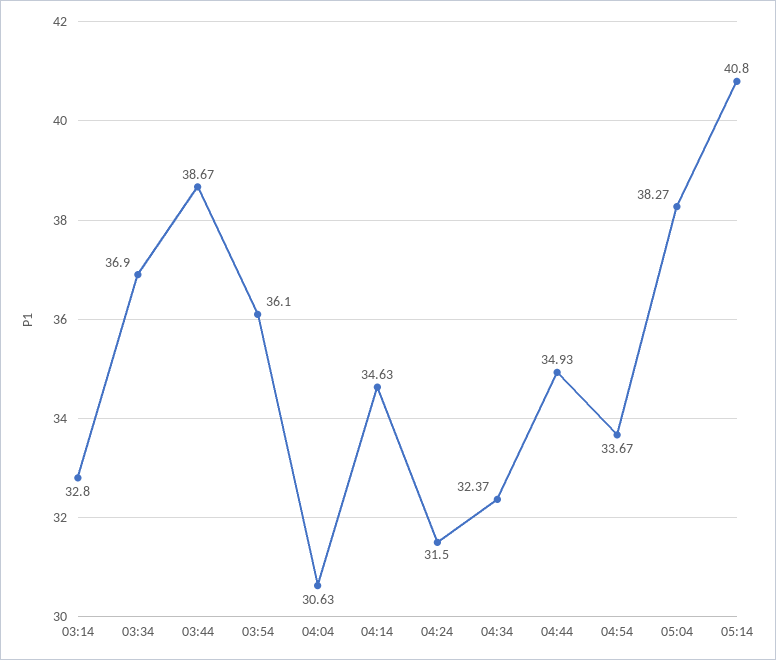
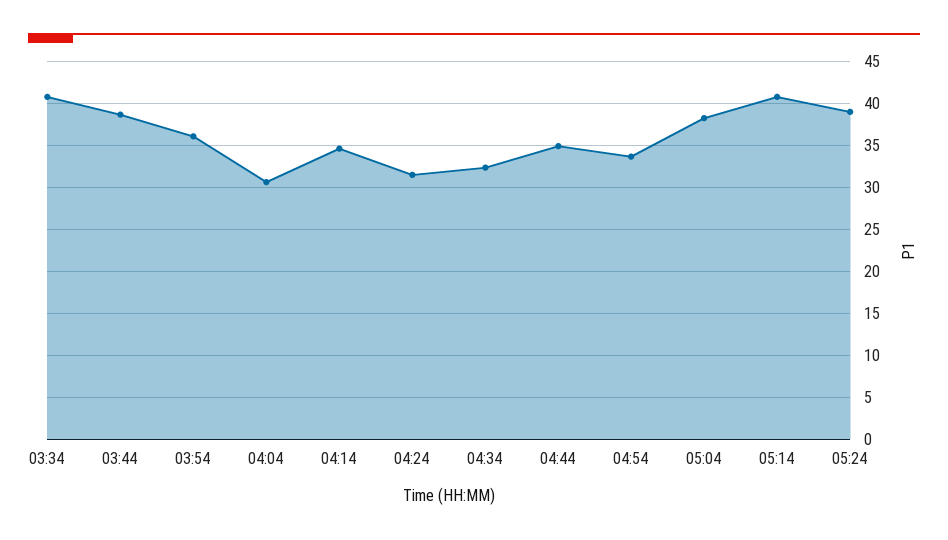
03:14: 32.8 -> none
03:34: 36.9 -> 41
05:24: none -> 39

